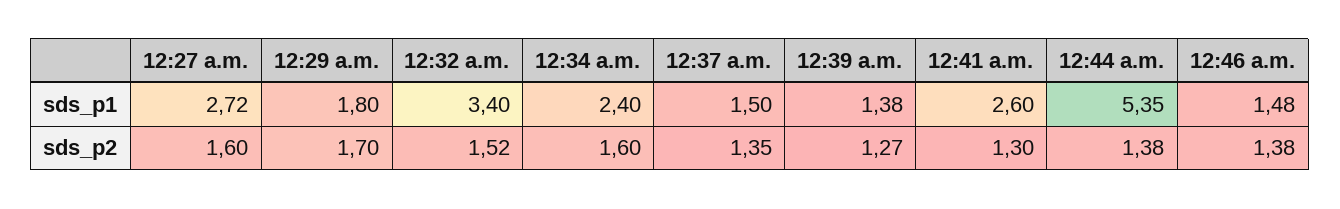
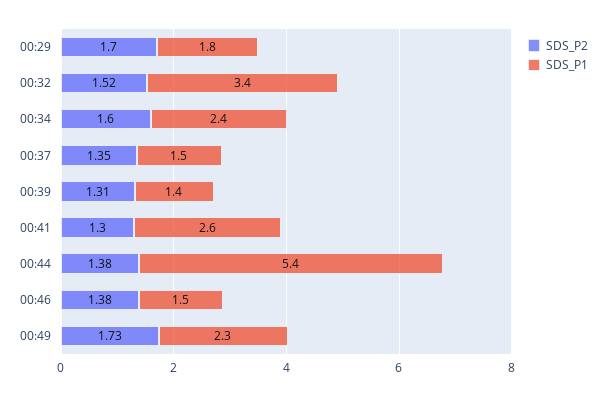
sds_p1, 12:27 a.m.: 2.72 -> none
sds_p2, 12:27 a.m.: 1.6 -> none
sds_p2, 12:39 a.m.: 1.27 -> 1.31
sds_p2, 00:49: none -> 1.73
sds_p1, 00:49: none -> 2.3

